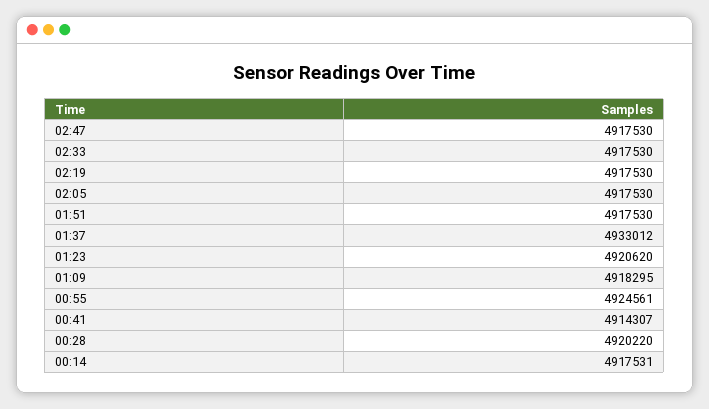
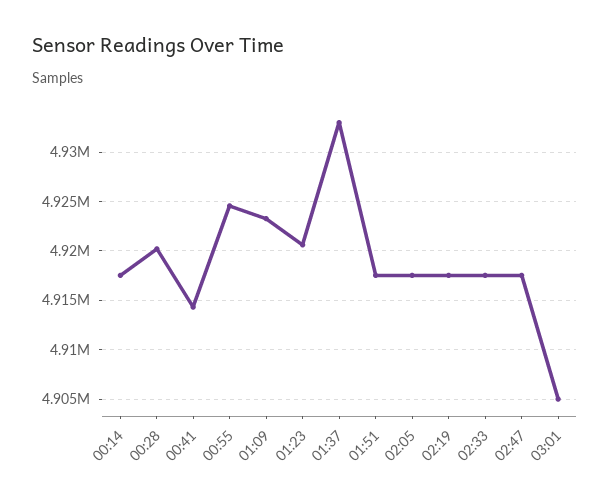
01:09: 4918295 -> 4923000
03:01: none -> 4905000

